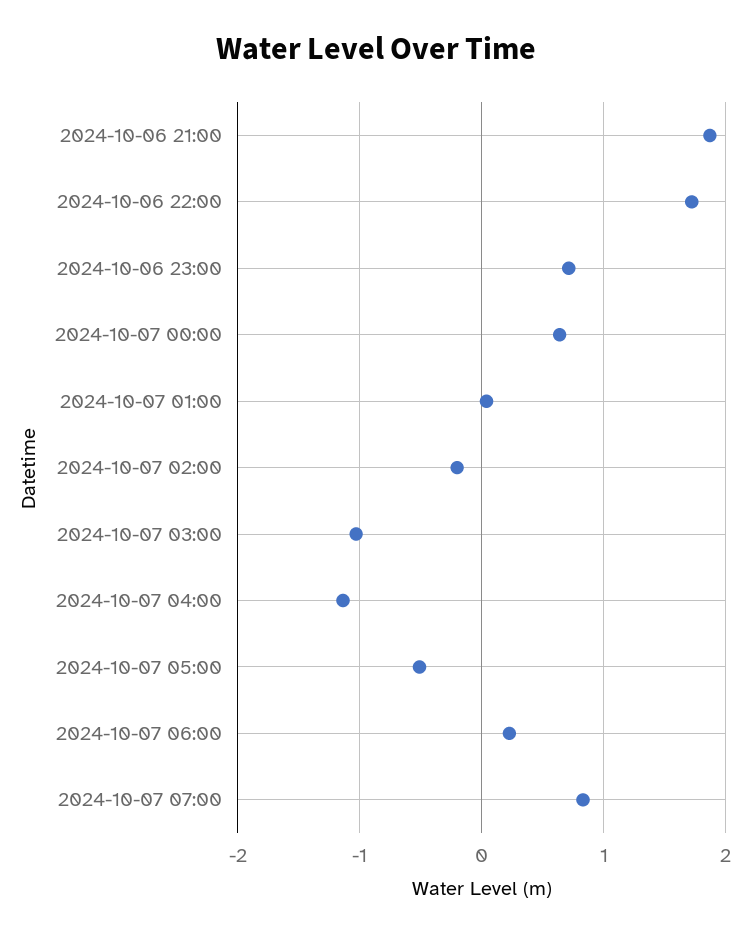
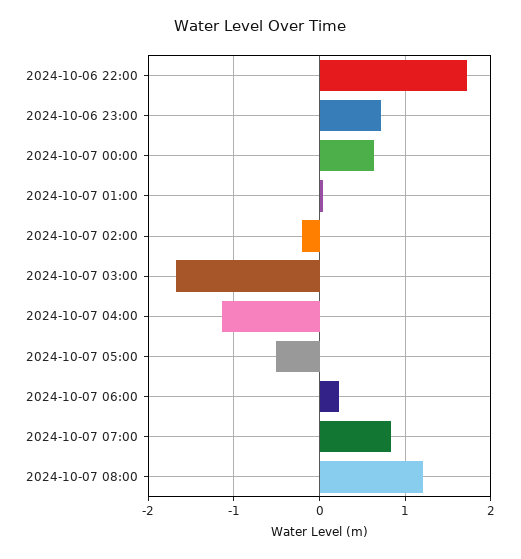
2024-10-06 21:00: 1.9 -> none
2024-10-07 03:00: -1 -> -1.7
2024-10-07 08:00: none -> 1.2

